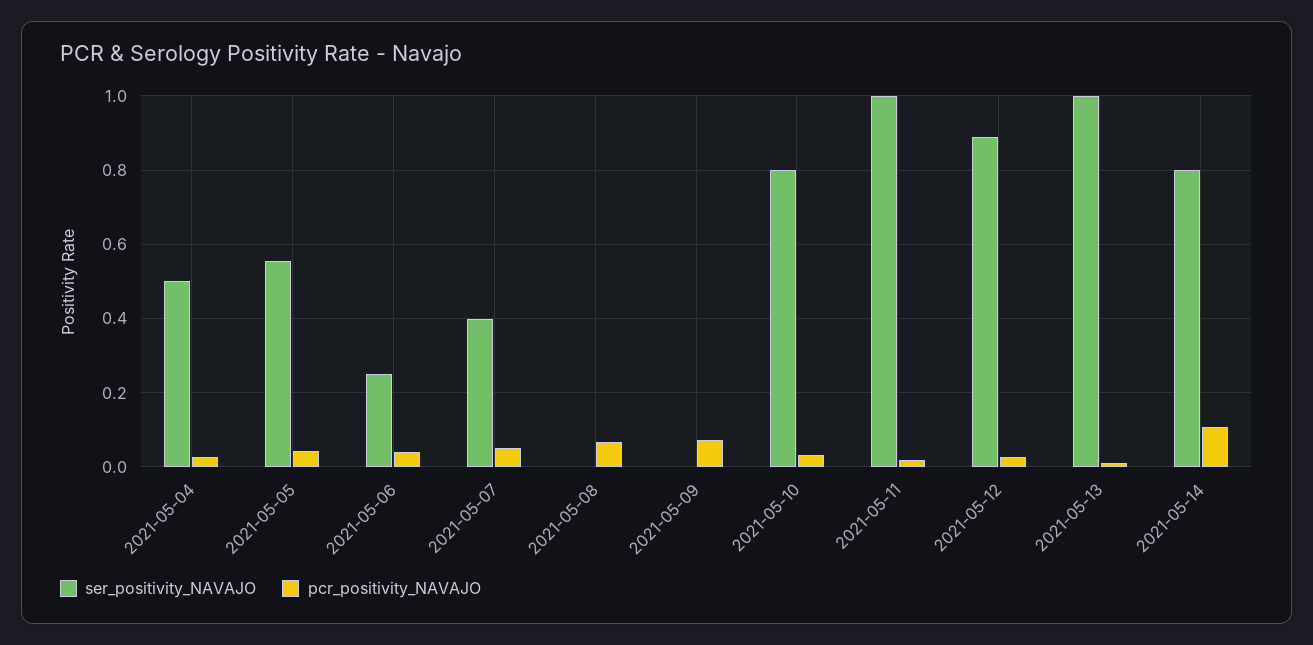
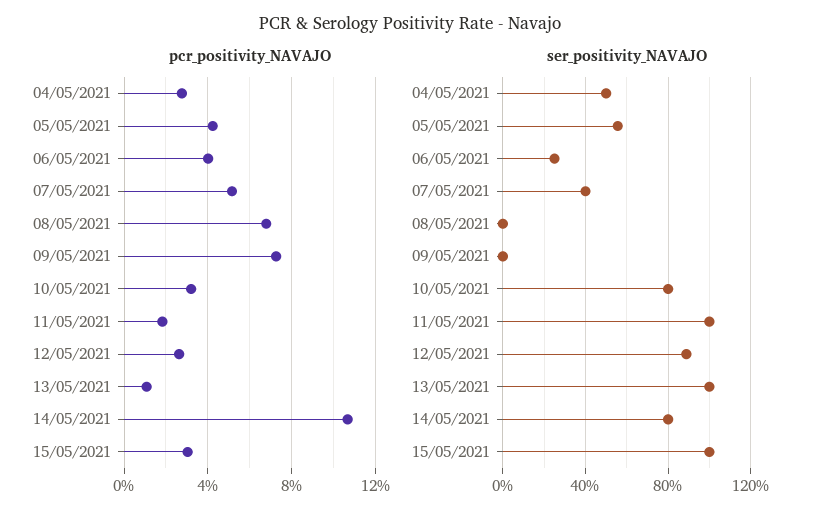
pcr_positivity_NAVAJO, 15/05/2021: none -> 0.03
ser_positivity_NAVAJO, 15/05/2021: none -> 1

